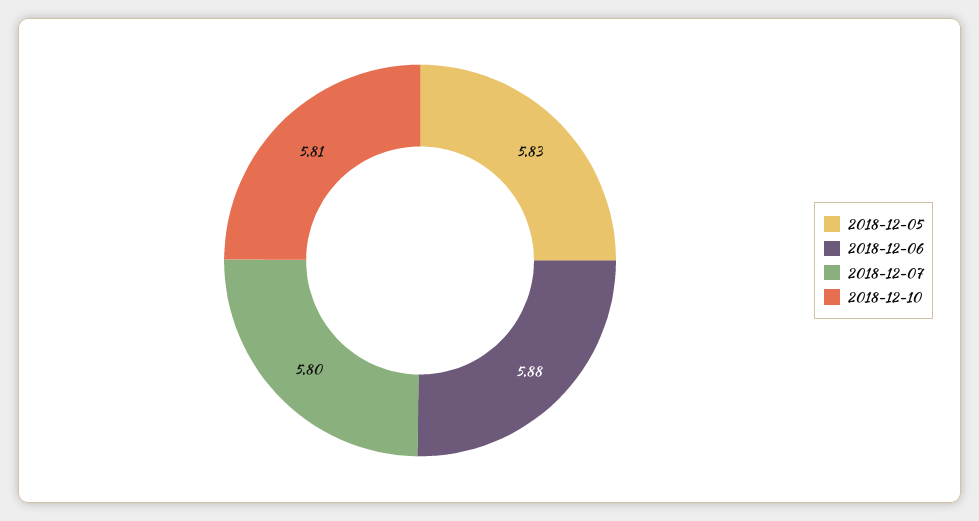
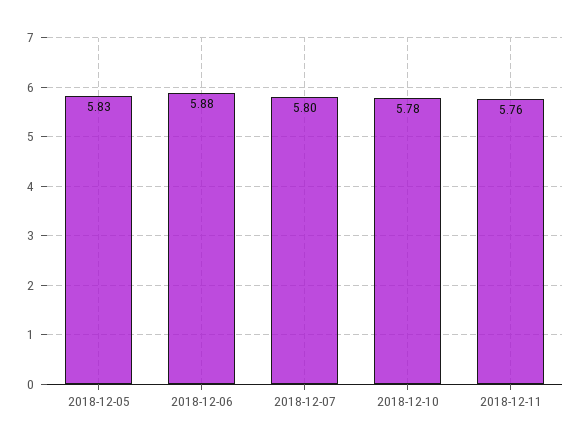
2018-12-10: 5.81 -> 5.78
2018-12-11: none -> 5.76

